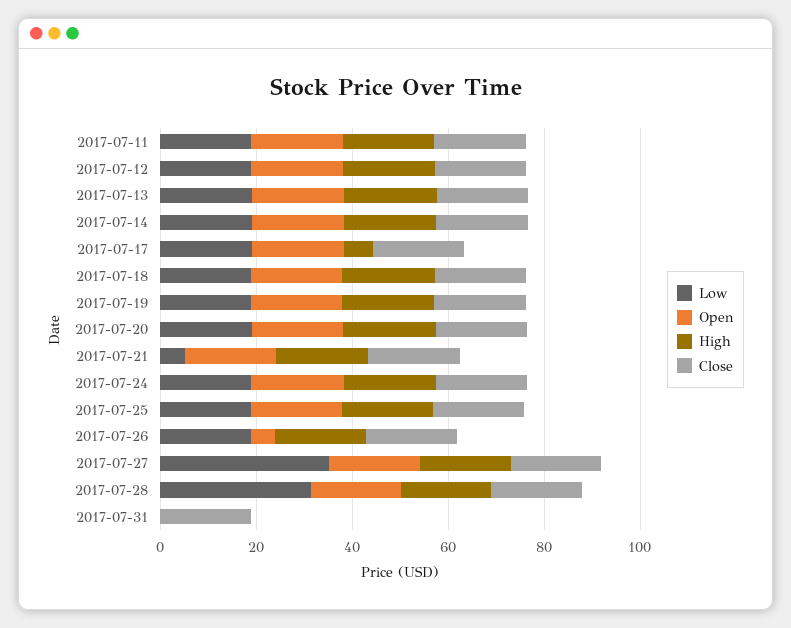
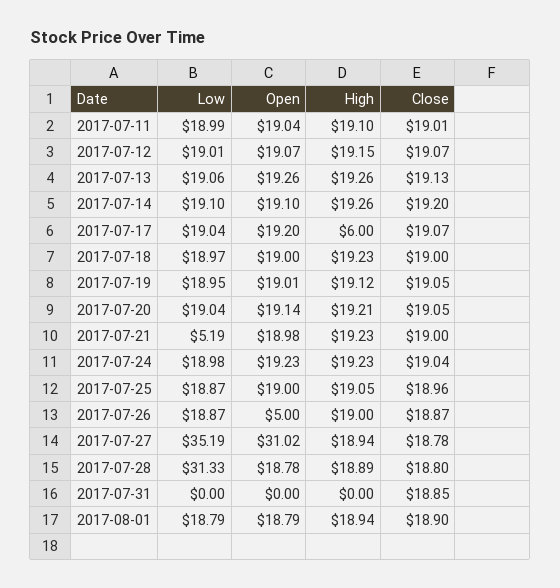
Open, 2017-07-27: 20 -> 31.02
Low, 2017-08-01: none -> 18.79
Open, 2017-08-01: none -> 18.79
High, 2017-08-01: none -> 18.94
Close, 2017-08-01: none -> 18.9

